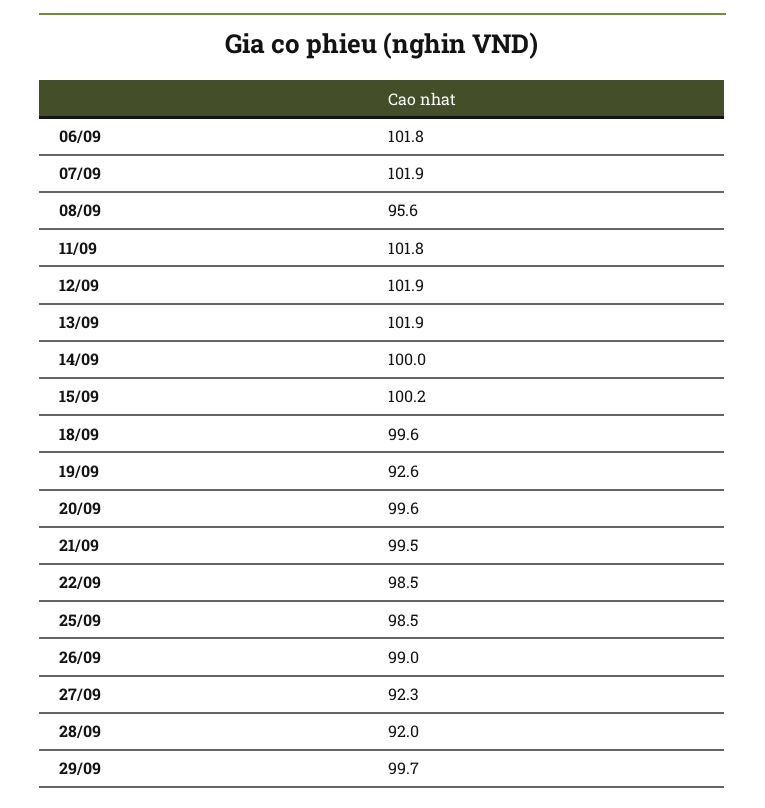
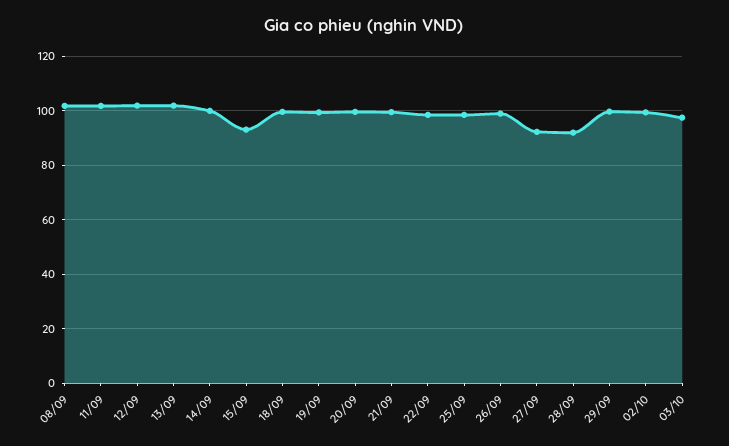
06/09: 101.8 -> none
07/09: 101.9 -> none
08/09: 95.6 -> 102.5
15/09: 100.2 -> 92.5
19/09: 92.6 -> 100
02/10: none -> 100
03/10: none -> 97.5

